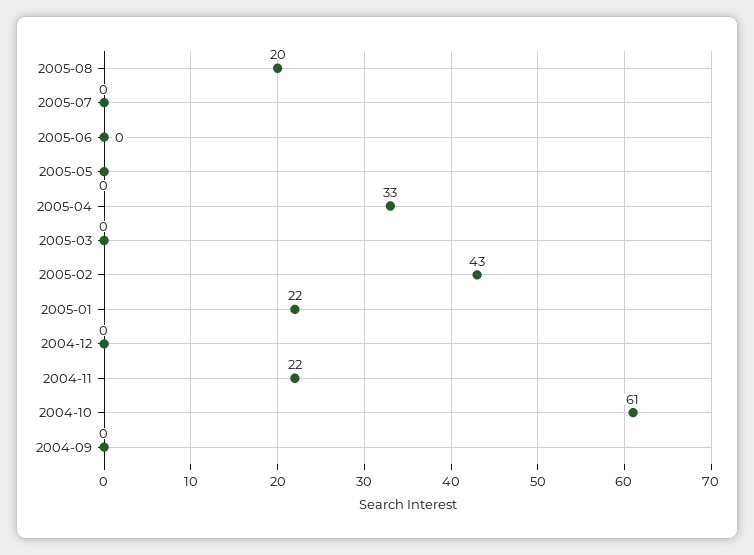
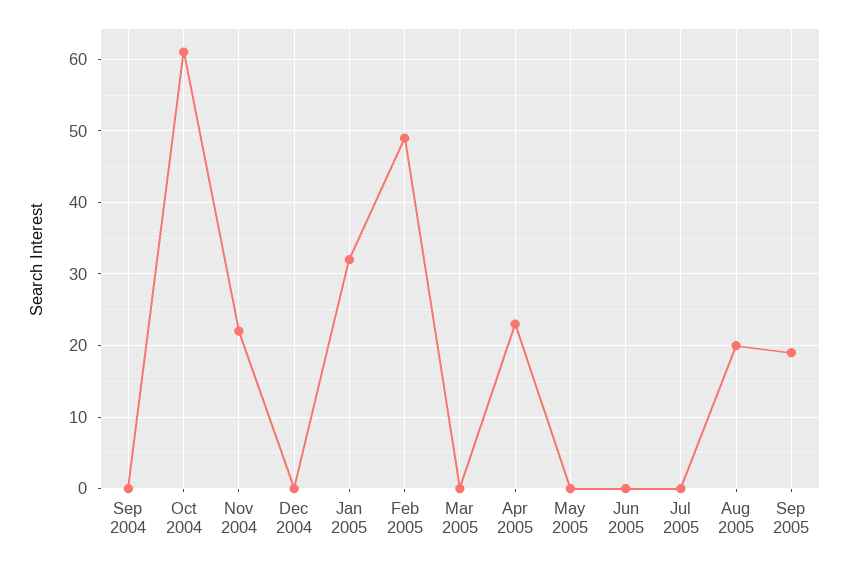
2005-04: 33 -> 23
2005-02: 43 -> 49
2005-01: 22 -> 32
Sep 2005: none -> 19

